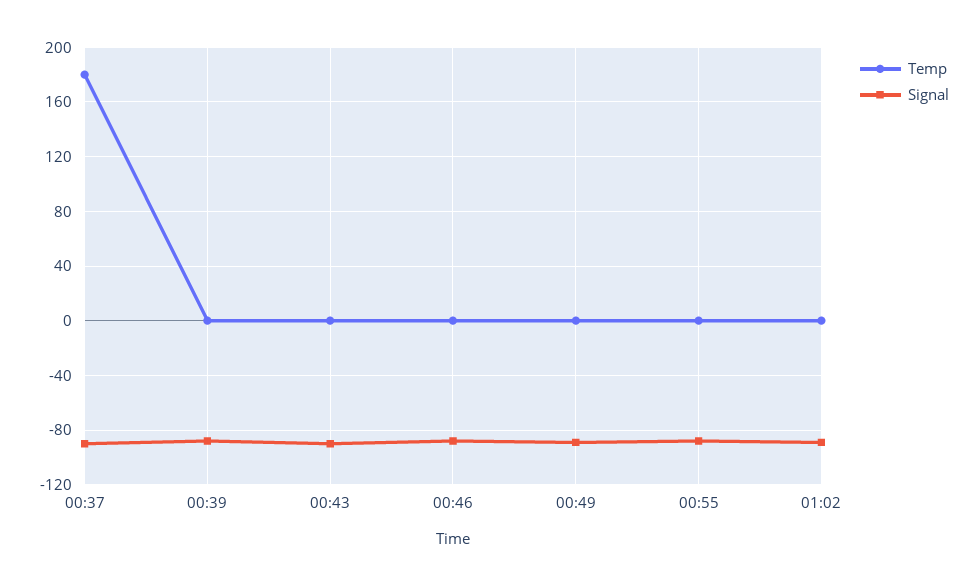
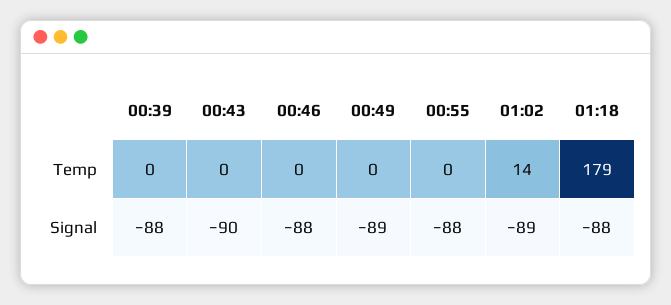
Temp, 00:37: 180 -> none
Signal, 00:37: -90 -> none
Temp, 01:02: 0 -> 14
Temp, 01:18: none -> 179
Signal, 01:18: none -> -88

